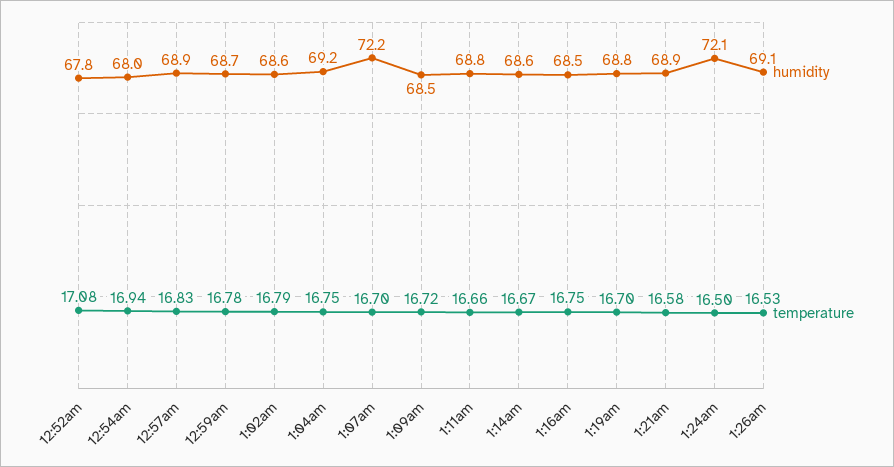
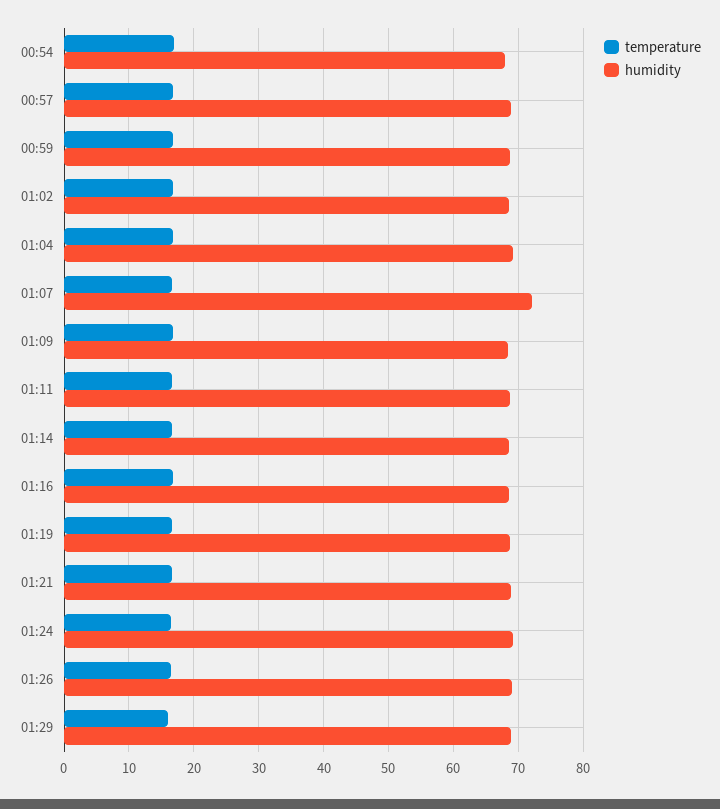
humidity, 12:52am: 67.8 -> none
temperature, 12:52am: 17.08 -> none
humidity, 1:24am: 72.1 -> 69
temperature, 01:29: none -> 16
humidity, 01:29: none -> 69

